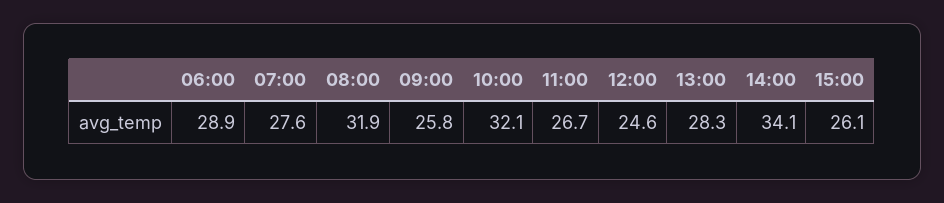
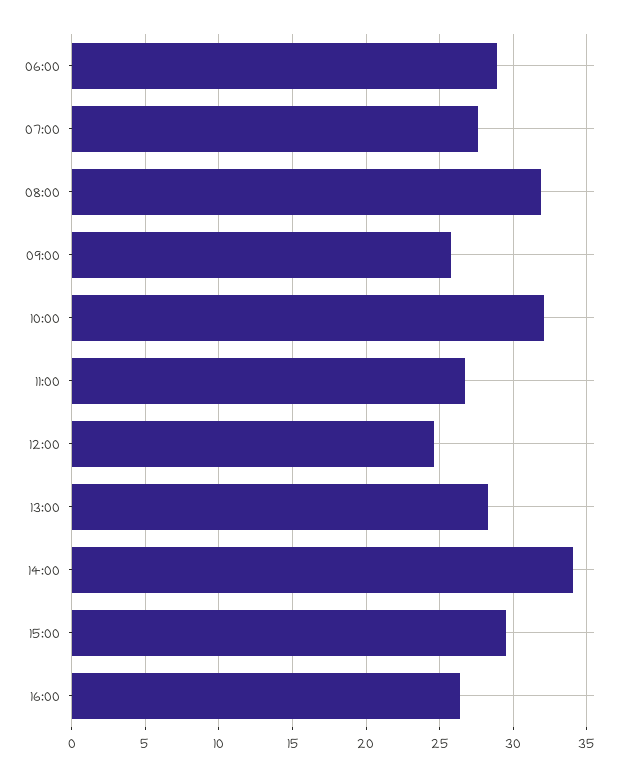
15:00: 26.1 -> 29.5
16:00: none -> 26.5

